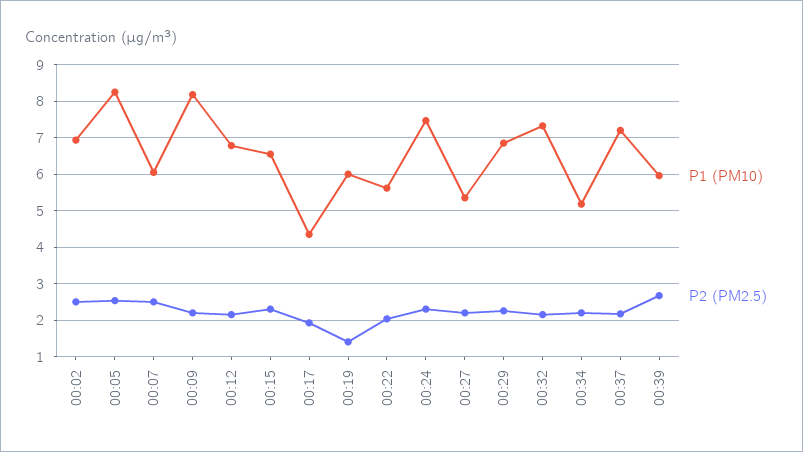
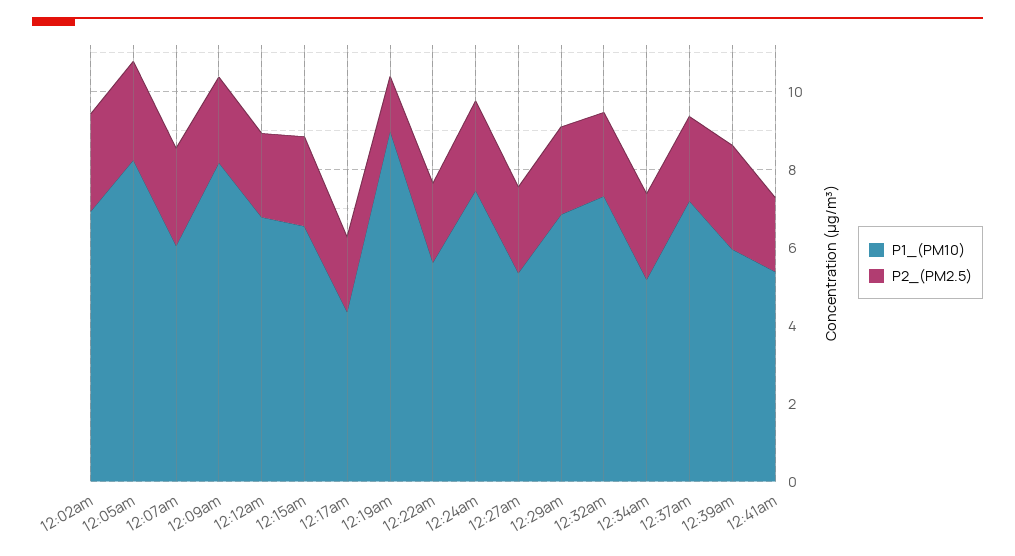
P1 (PM10), 00:19: 6 -> 9
P1 (PM10), 12:41am: none -> 5.5
P2 (PM2.5), 12:41am: none -> 2

